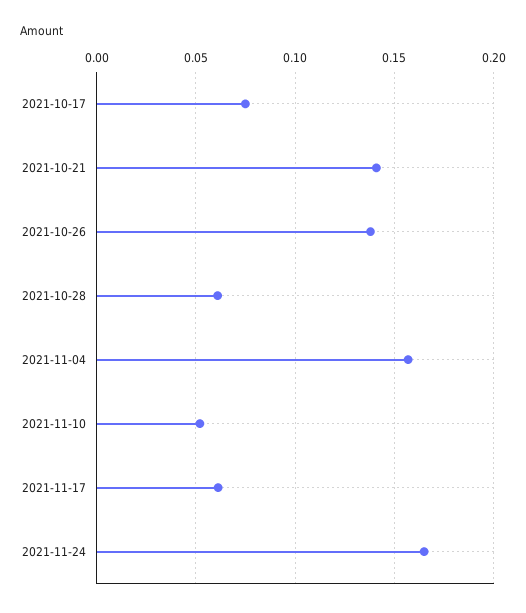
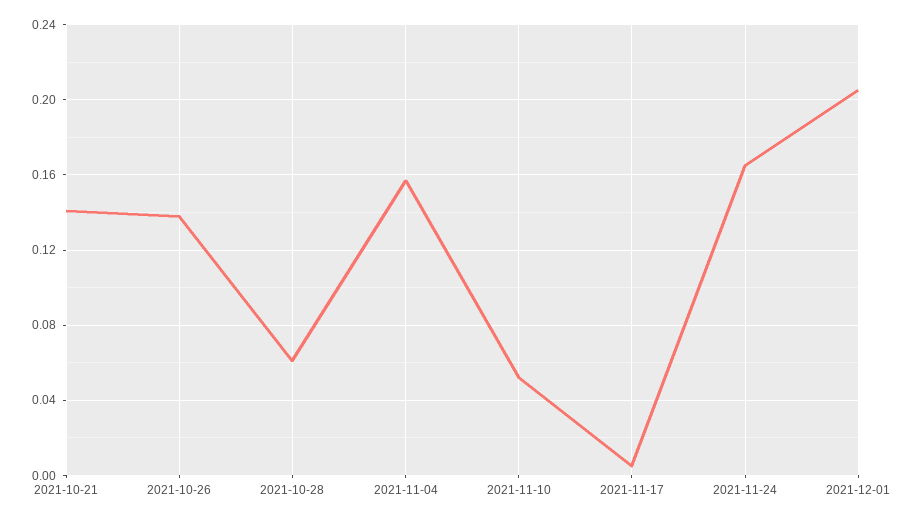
2021-10-17: 0.075 -> none
2021-11-17: 0.06 -> 0.005
2021-12-01: none -> 0.205

